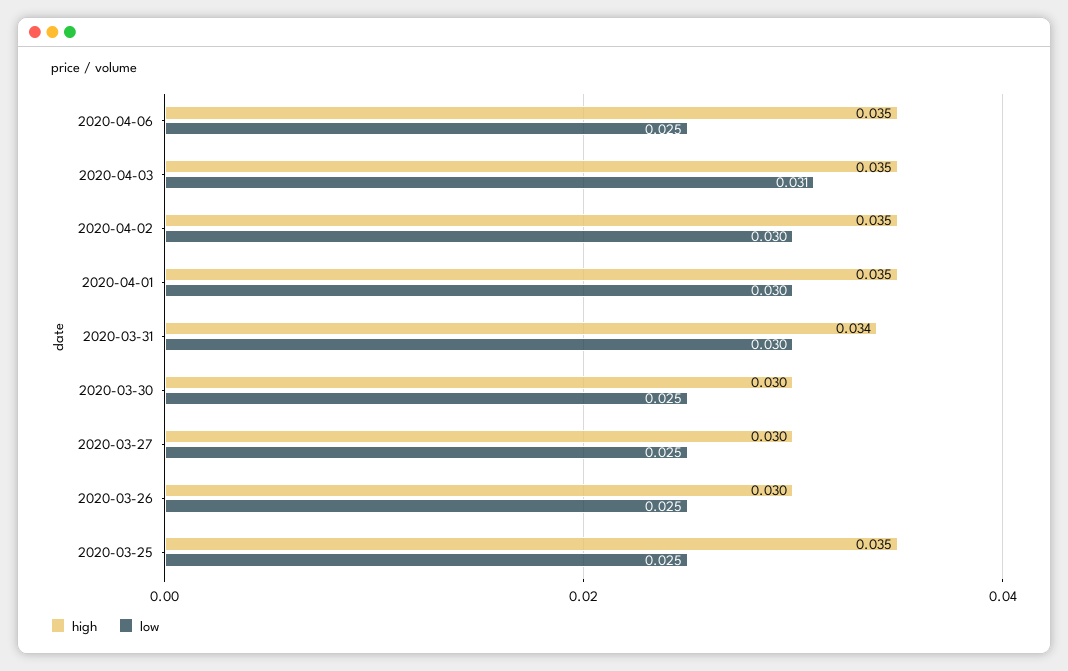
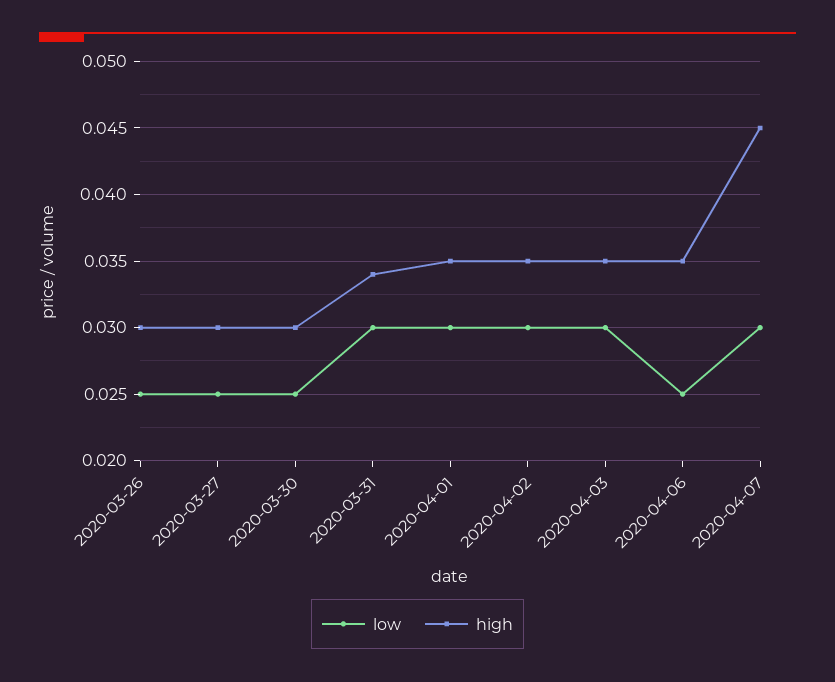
low, 2020-04-03: 0.031 -> 0.03
high, 2020-03-25: 0.035 -> none
low, 2020-03-25: 0.025 -> none
low, 2020-04-07: none -> 0.03
high, 2020-04-07: none -> 0.045

